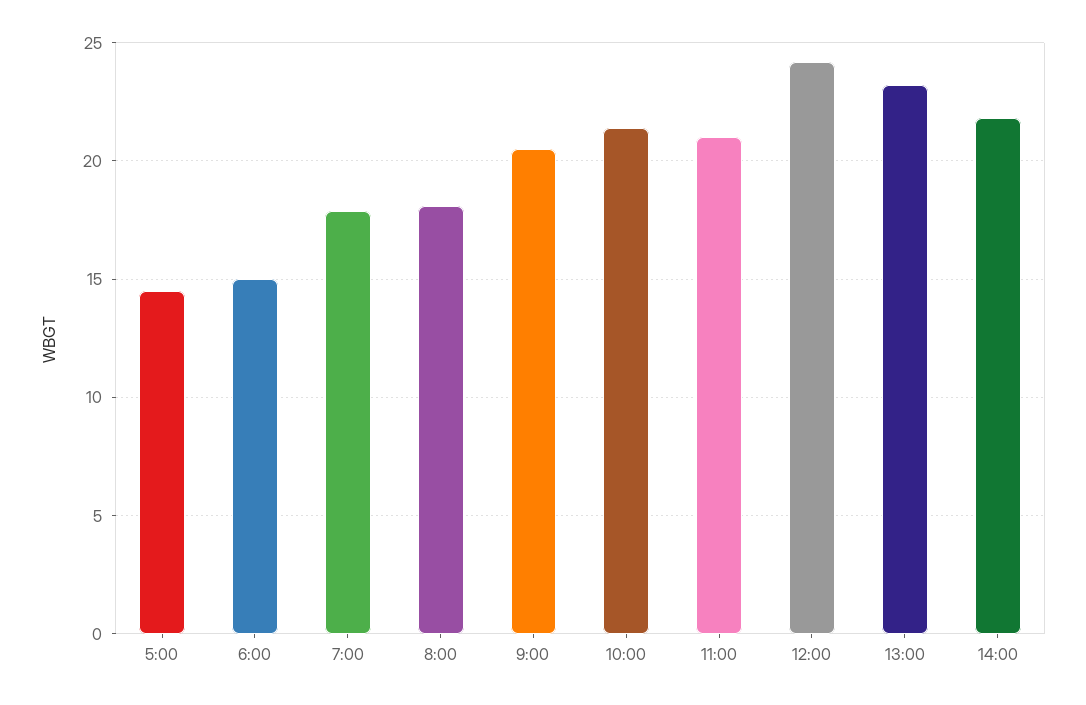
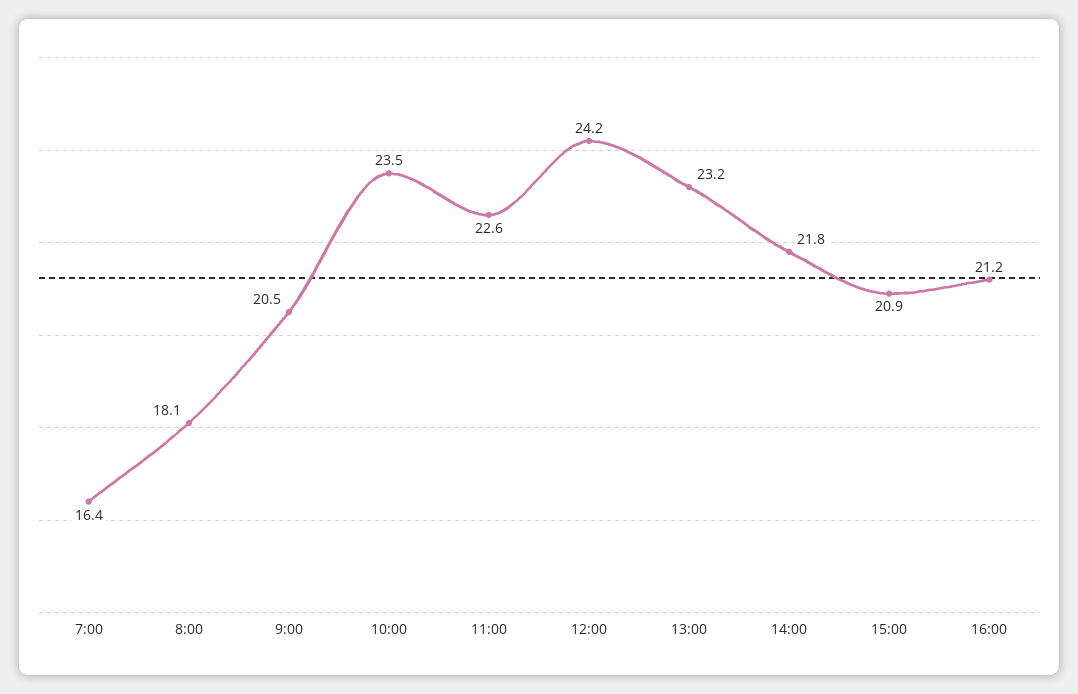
5:00: 14.5 -> none
6:00: 15 -> none
7:00: 18 -> 16.4
10:00: 21.5 -> 23.5
11:00: 21 -> 22.6
15:00: none -> 20.9
16:00: none -> 21.2

